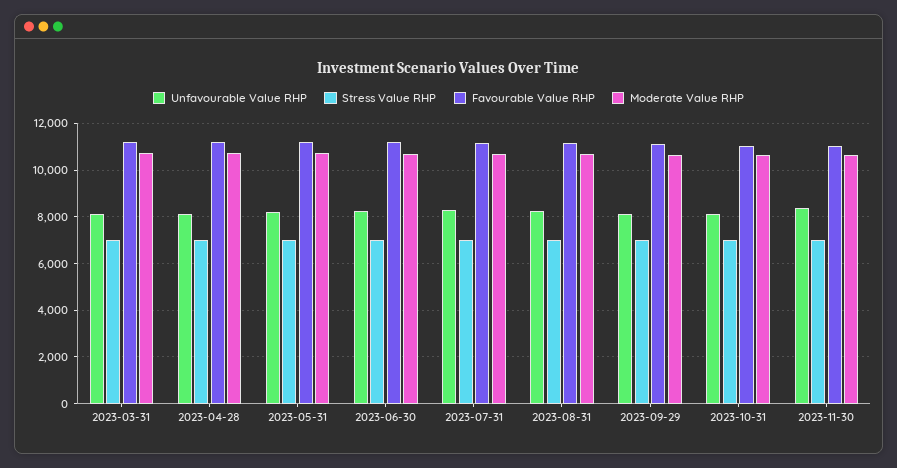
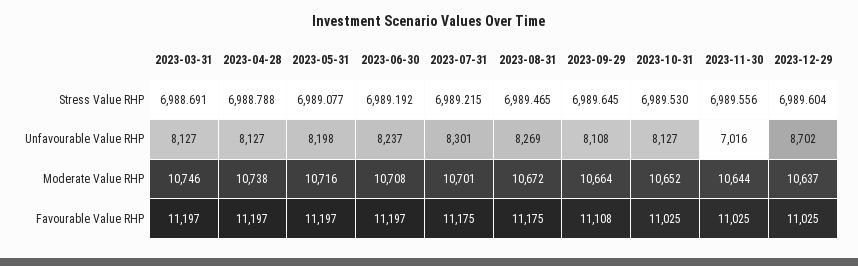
Unfavourable Value RHP, 2023-11-30: 8500 -> 7016
Stress Value RHP, 2023-12-29: none -> 6989.604
Unfavourable Value RHP, 2023-12-29: none -> 8702
Moderate Value RHP, 2023-12-29: none -> 10637
Favourable Value RHP, 2023-12-29: none -> 11025

